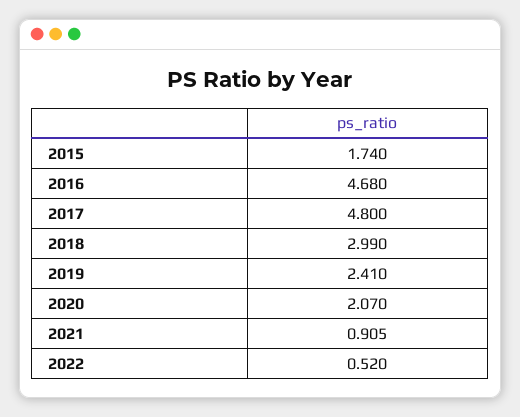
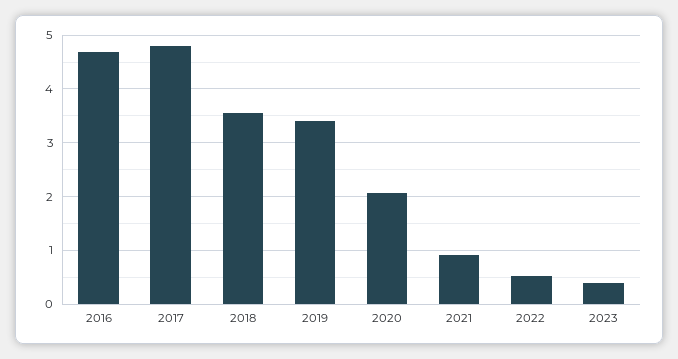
2015: 1.74 -> none
2018: 2.99 -> 3.6
2019: 2.41 -> 3.4
2023: none -> 0.4

